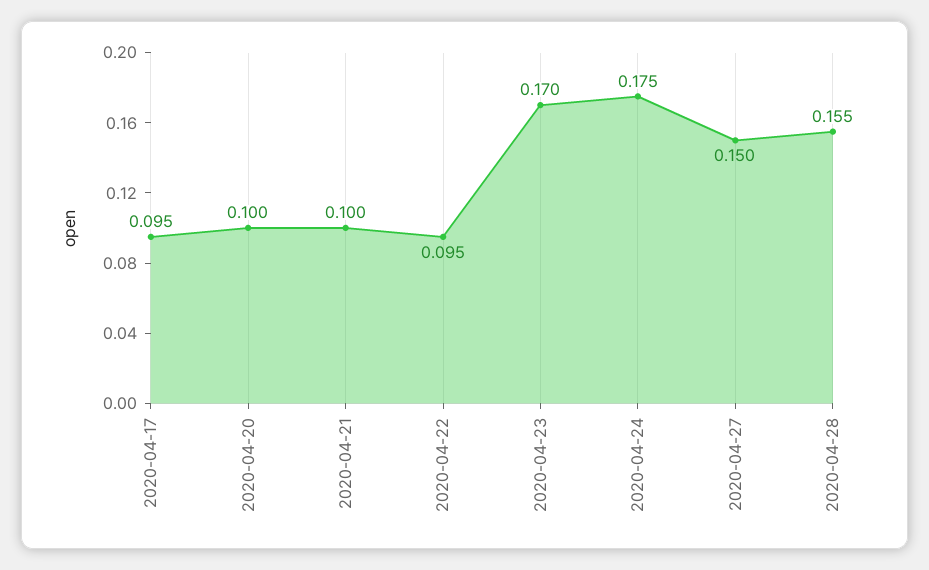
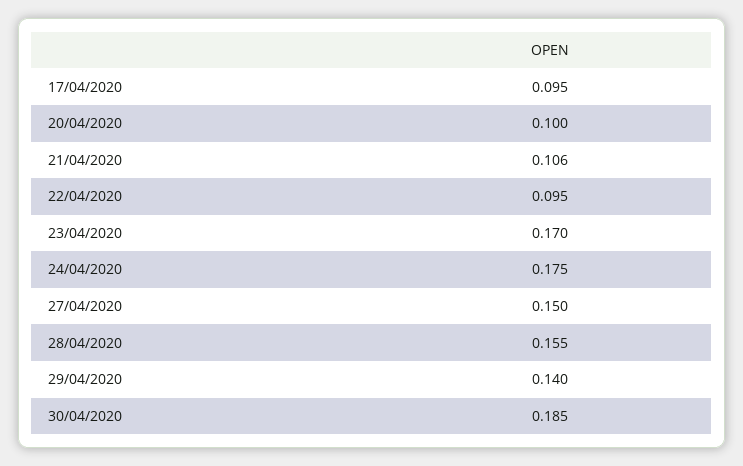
2020-04-21: 0.1 -> 0.106
29/04/2020: none -> 0.14
30/04/2020: none -> 0.185

